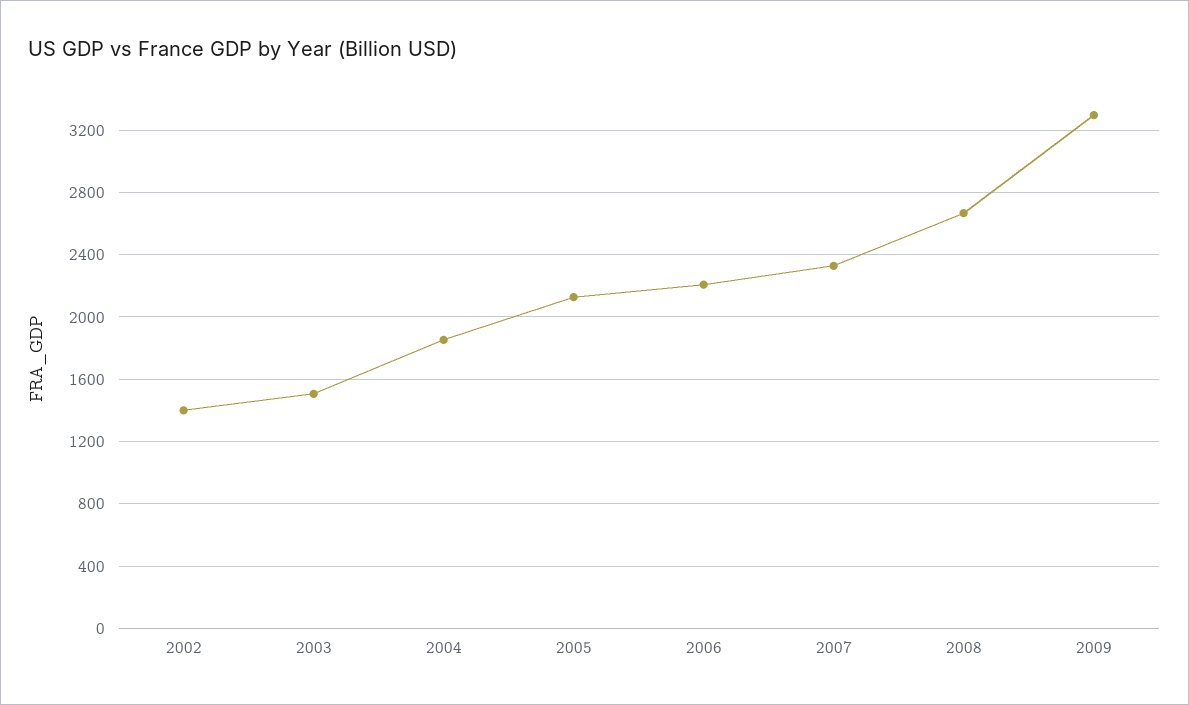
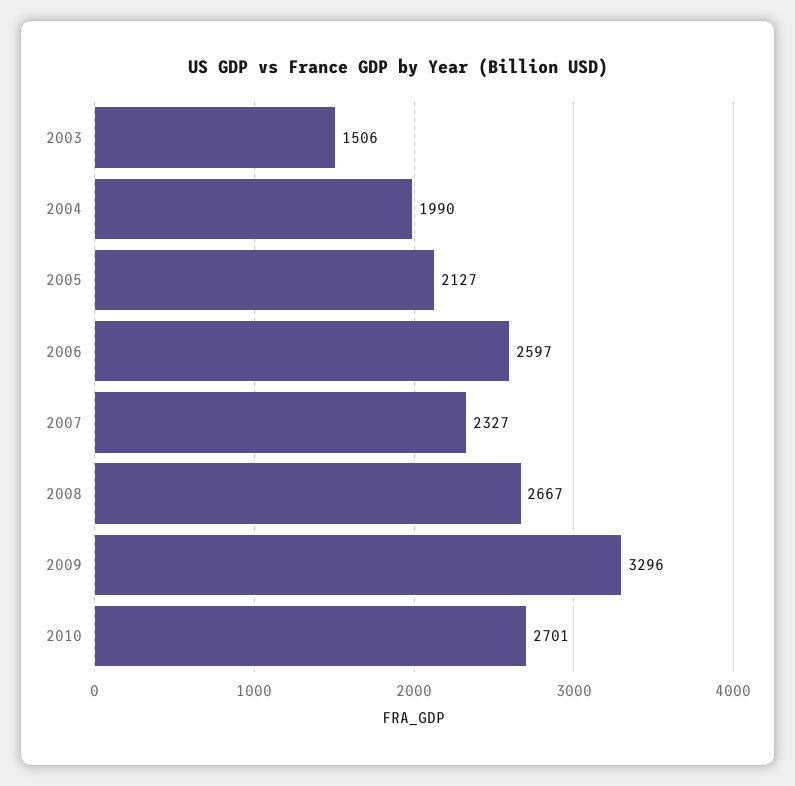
2002: 1400 -> none
2004: 1850 -> 1990
2006: 2200 -> 2597
2010: none -> 2701

